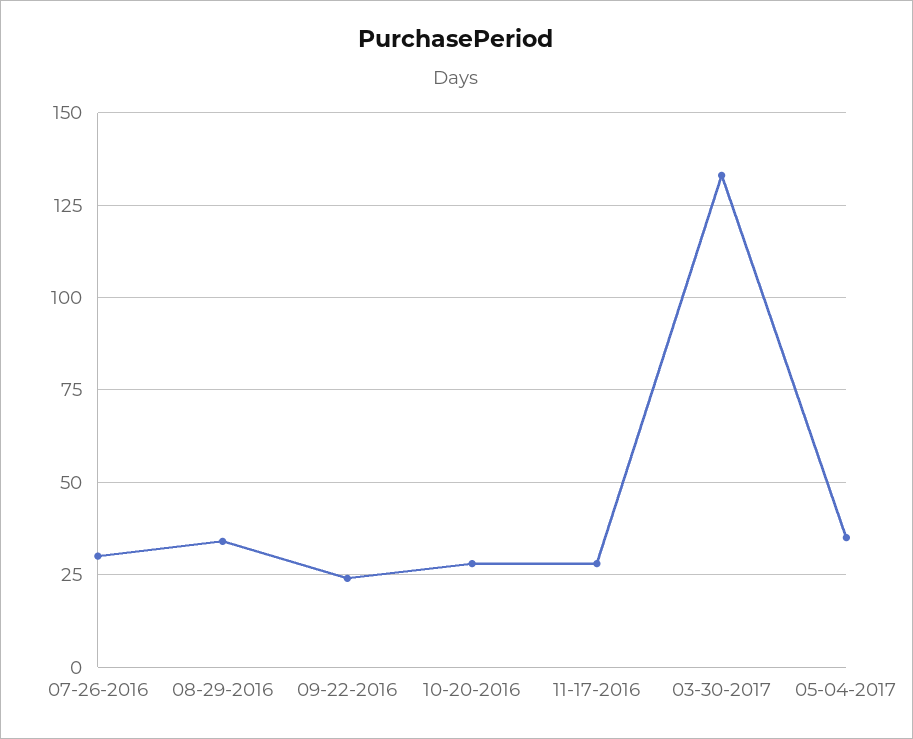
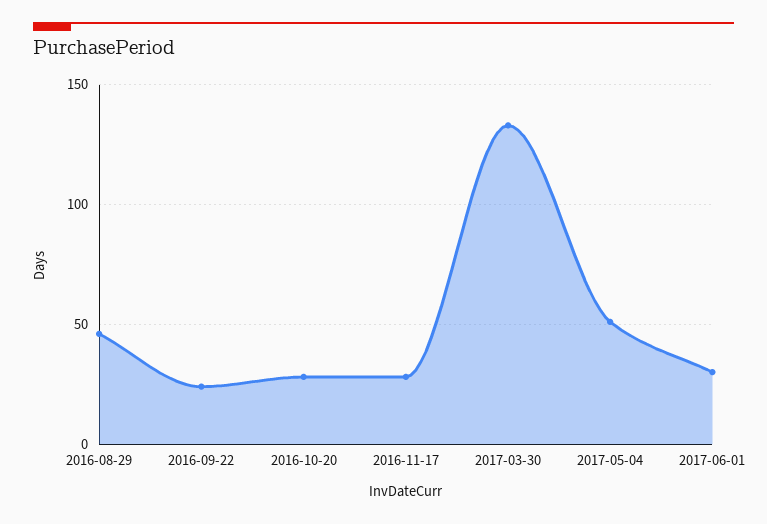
07-26-2016: 30 -> none
08-29-2016: 35 -> 45
05-04-2017: 35 -> 50
2017-06-01: none -> 30

